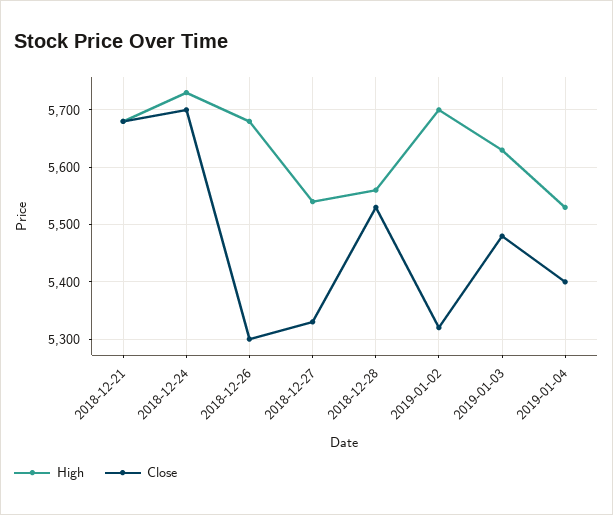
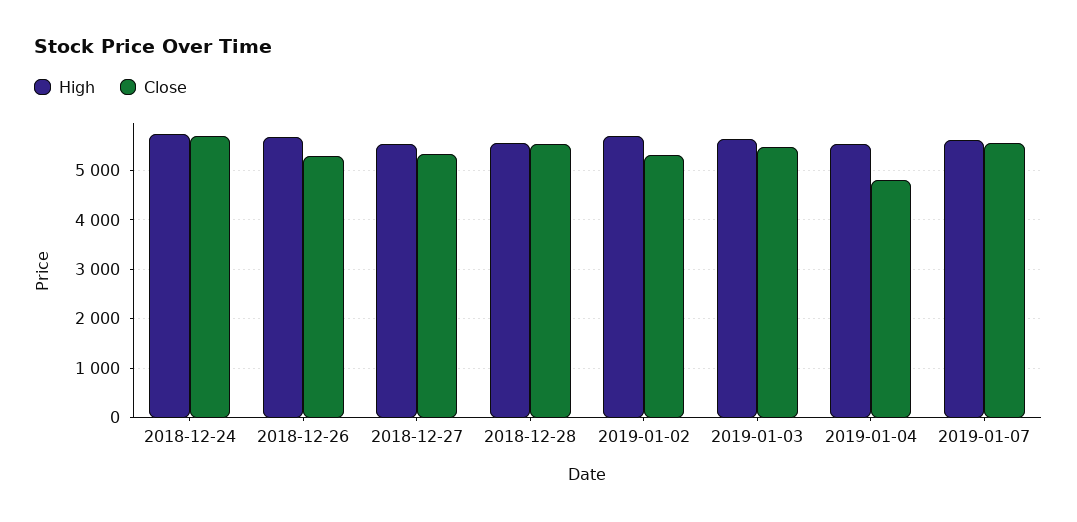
High, 2018-12-21: 5680 -> none
Close, 2018-12-21: 5680 -> none
Close, 2019-01-04: 5400 -> 4800
High, 2019-01-07: none -> 5600
Close, 2019-01-07: none -> 5600

